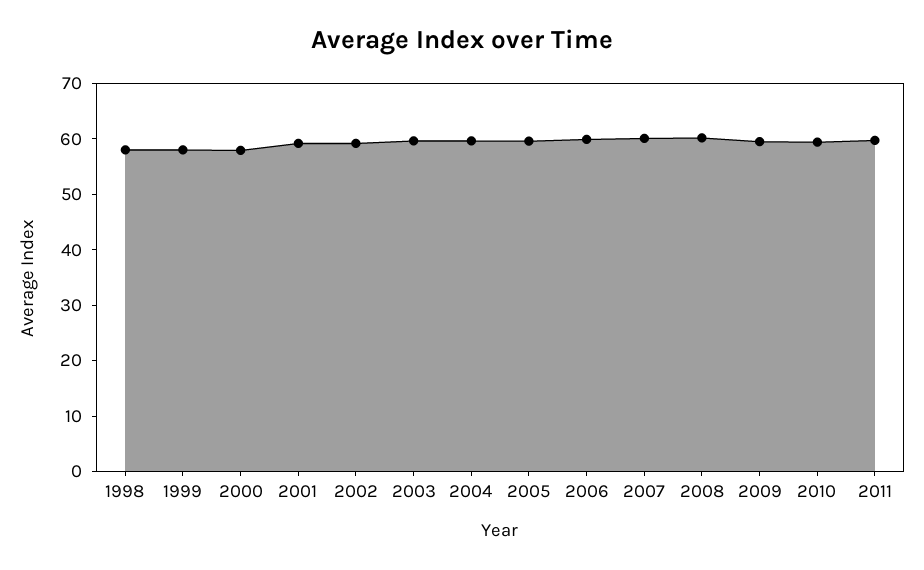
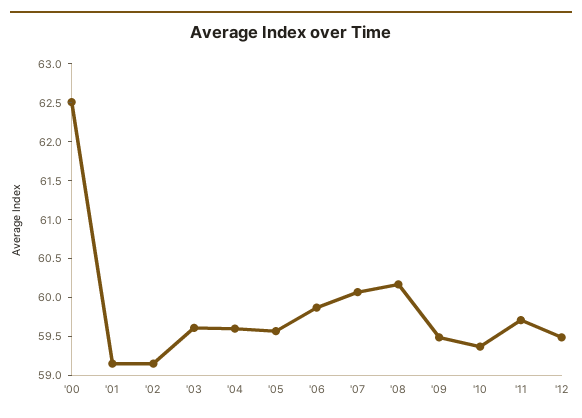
1998: 58 -> none
1999: 58 -> none
2000: 58 -> 62.5
'12: none -> 59.5

